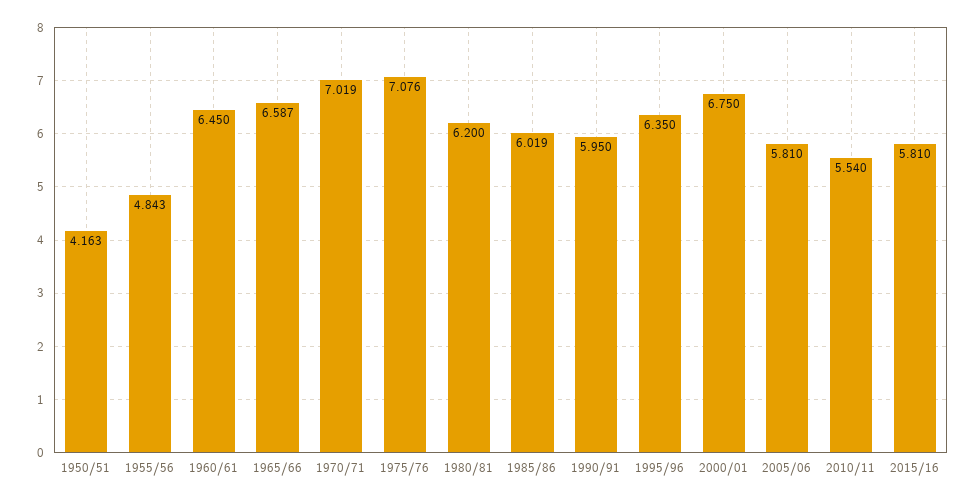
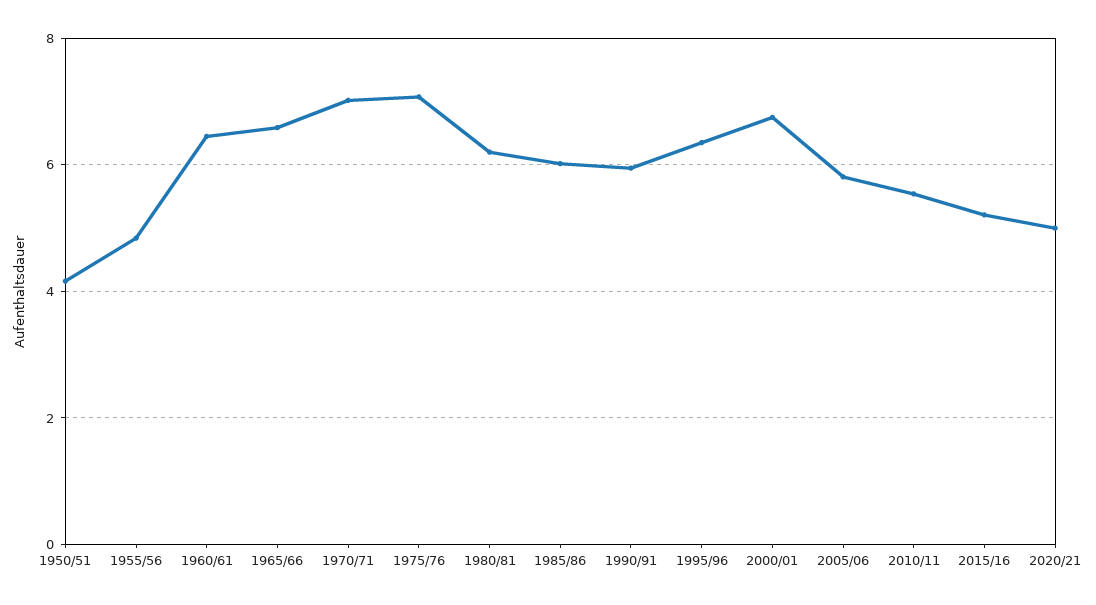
2015/16: 5.81 -> 5.2
2020/21: none -> 5

